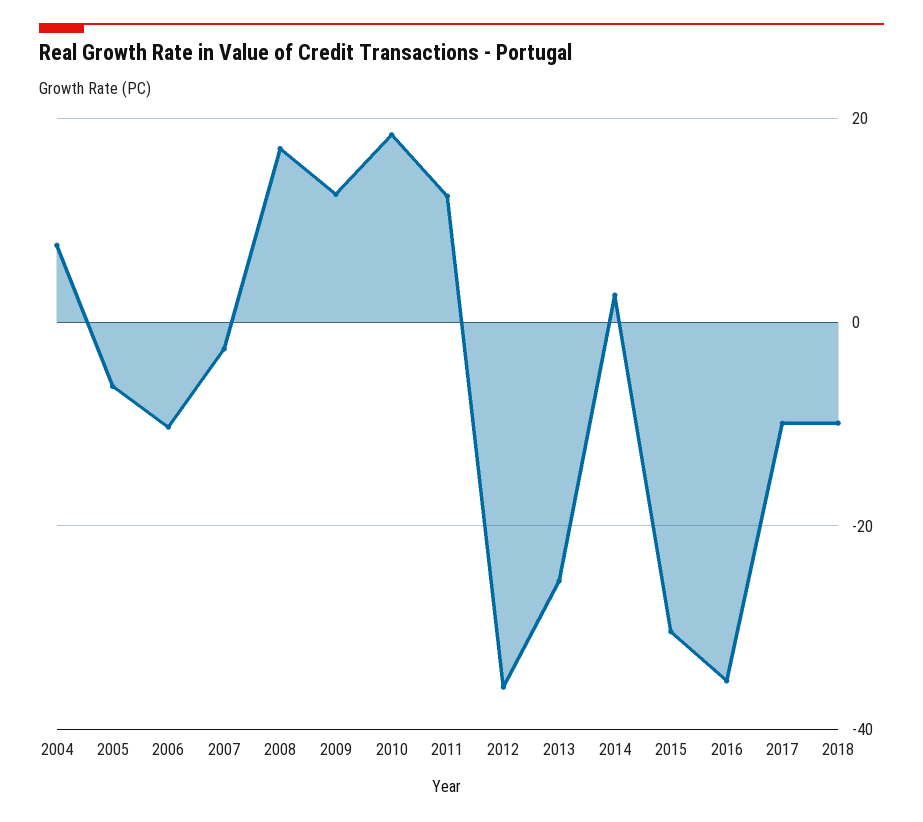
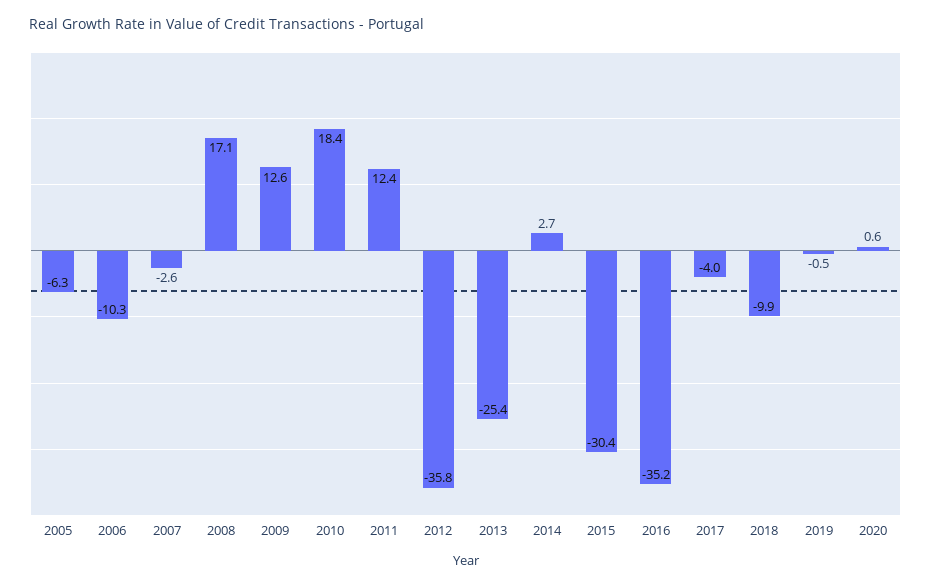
2004: 8 -> none
2017: -10 -> -4
2019: none -> -0.5
2020: none -> 0.6

